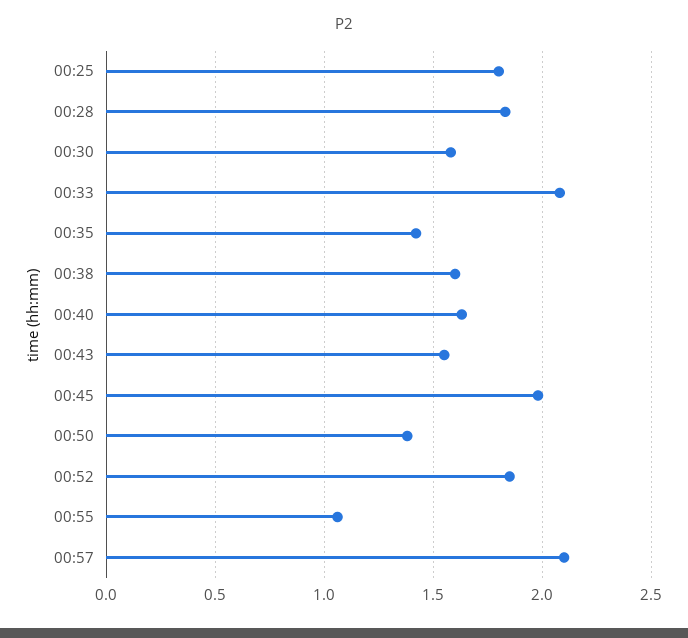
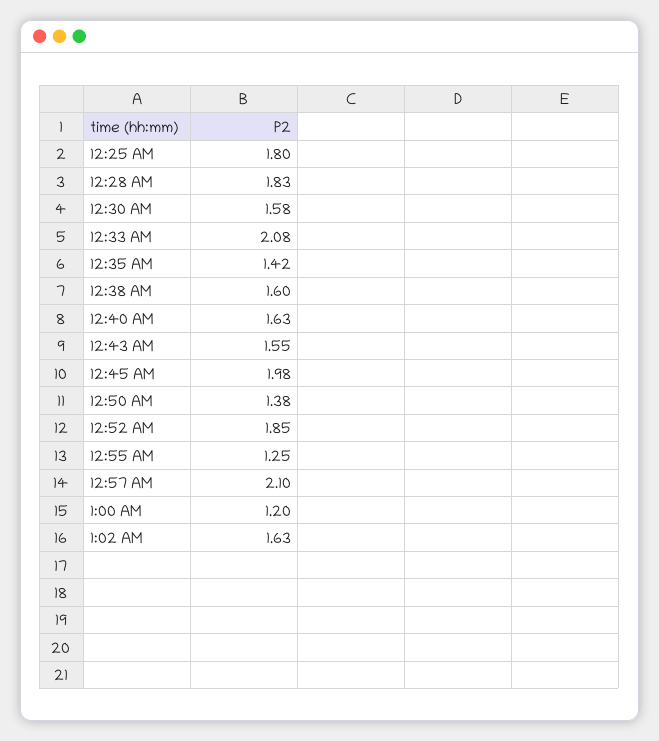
00:55: 1.05 -> 1.25
1:00 AM: none -> 1.2
1:02 AM: none -> 1.63

